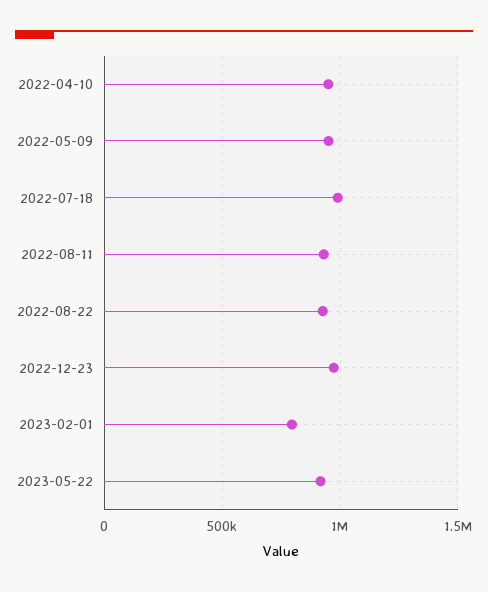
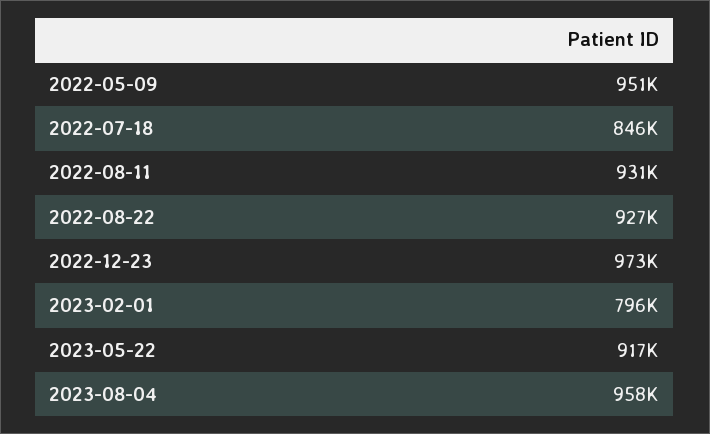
2022-04-10: 950000 -> none
2022-07-18: 1000000 -> 846000
2023-08-04: none -> 958000

